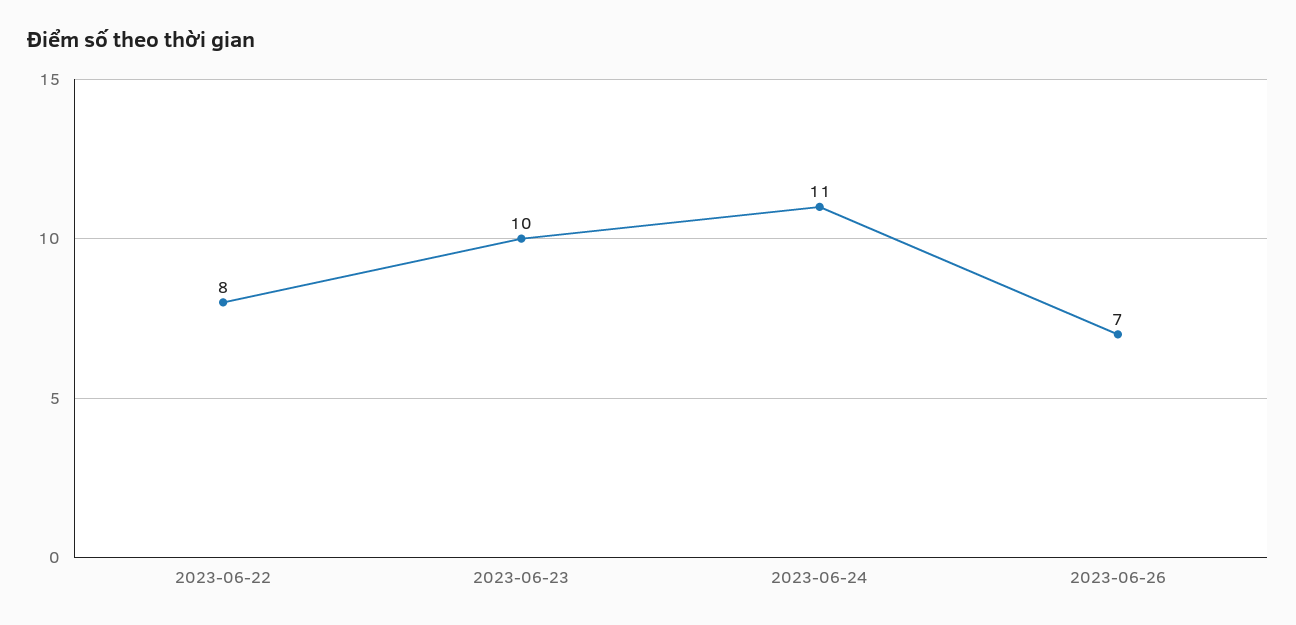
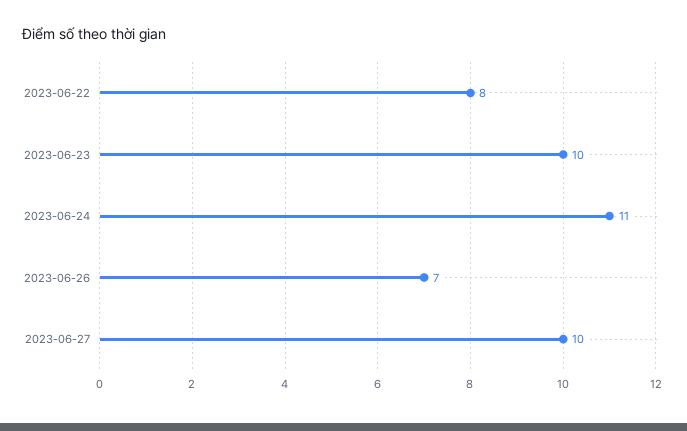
2023-06-27: none -> 10

